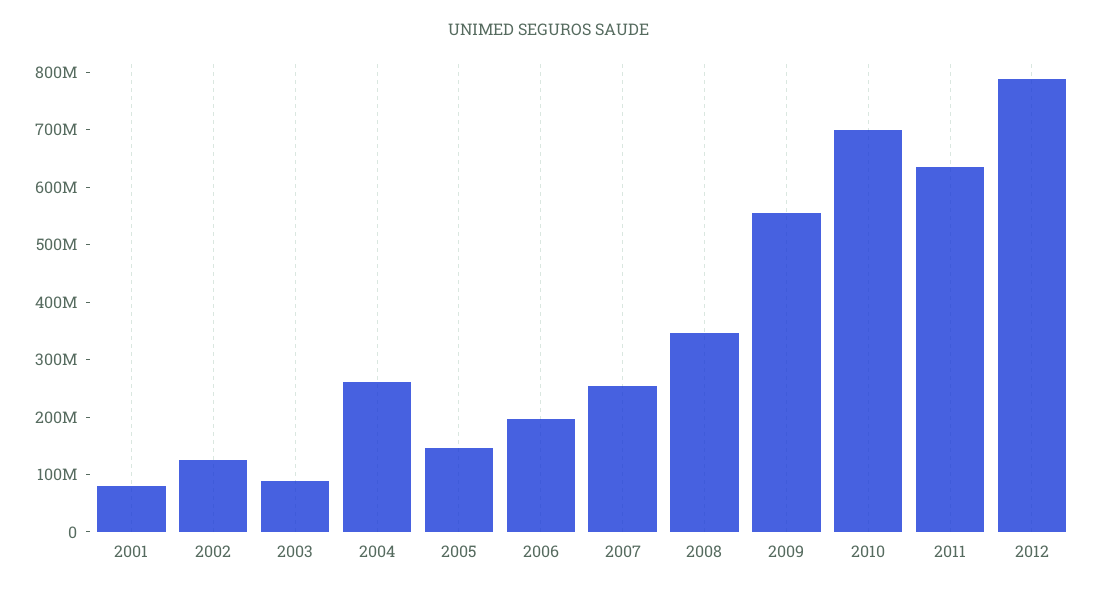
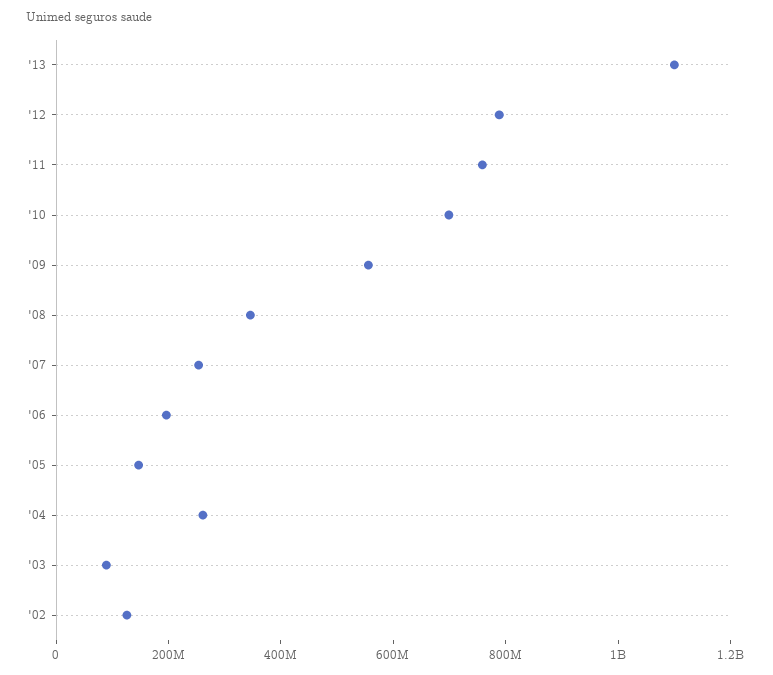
2001: 80000000 -> none
2011: 640000000 -> 750000000
'13: none -> 1100000000

